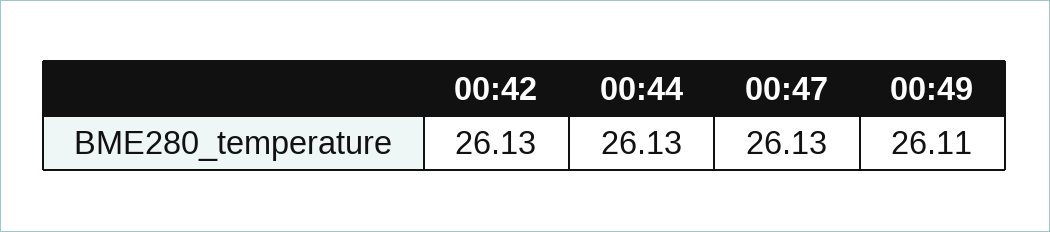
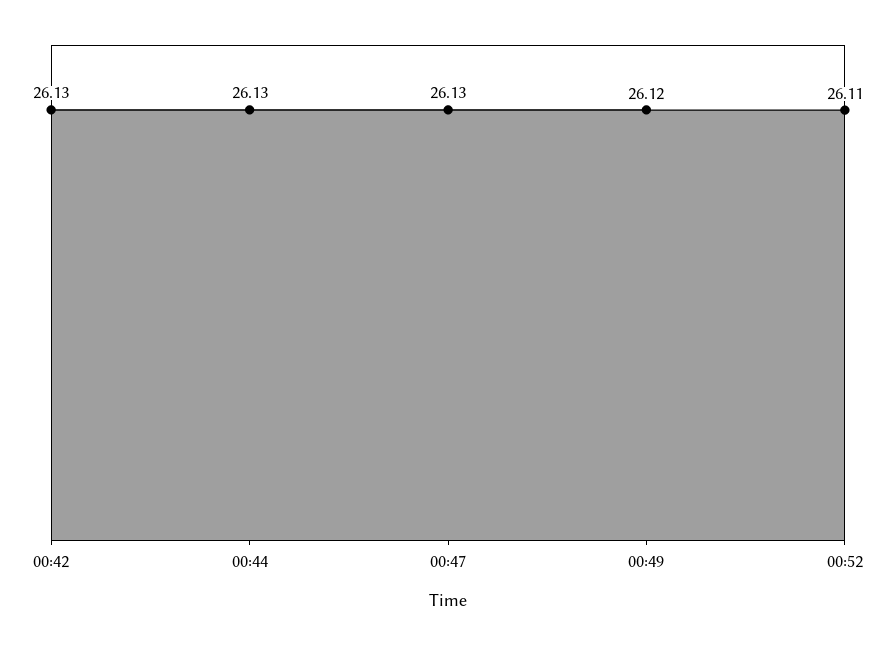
00:49: 26.11 -> 26.12
00:52: none -> 26.11

